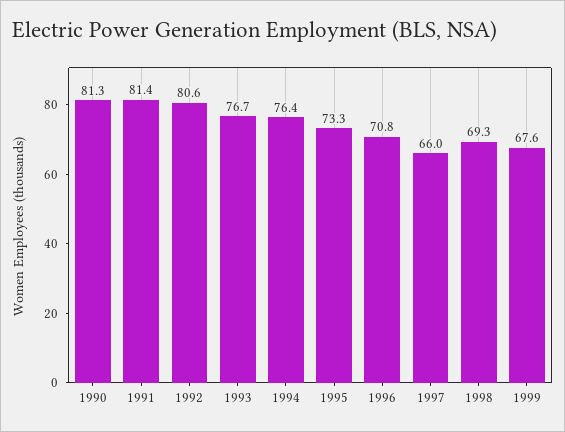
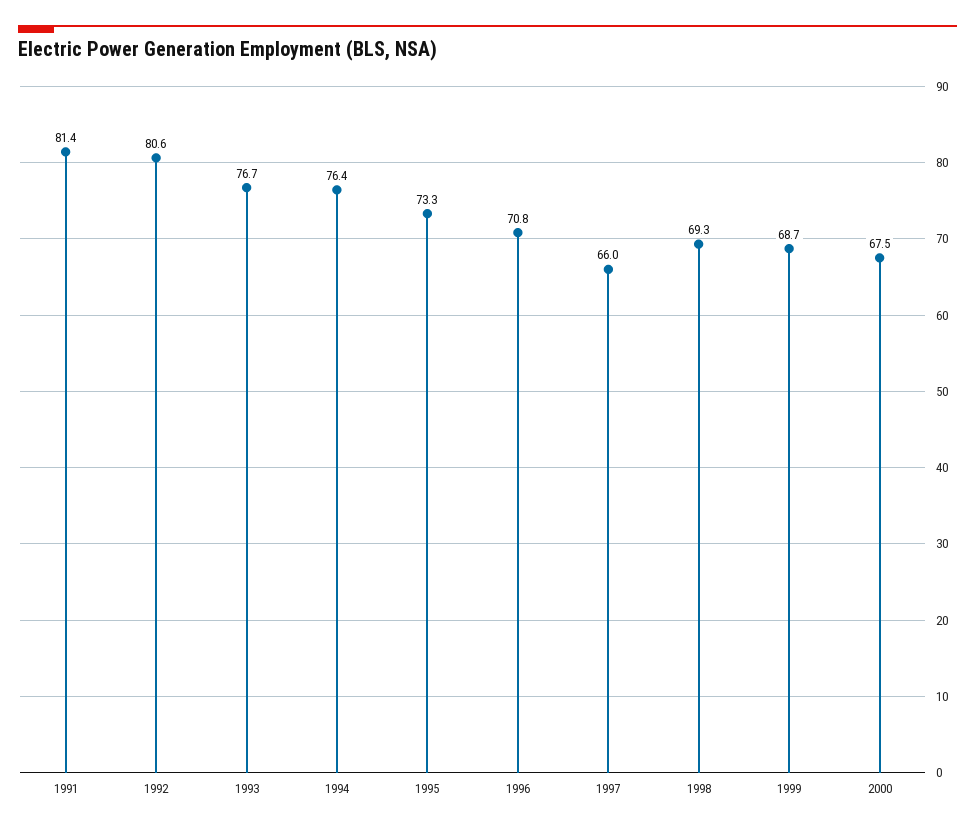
1990: 81.3 -> none
1999: 67.6 -> 68.7
2000: none -> 67.5

